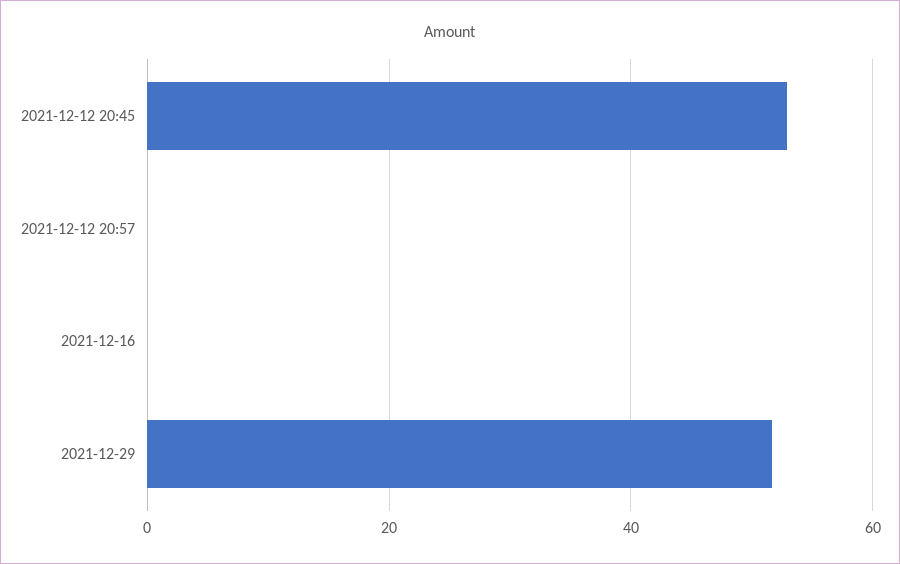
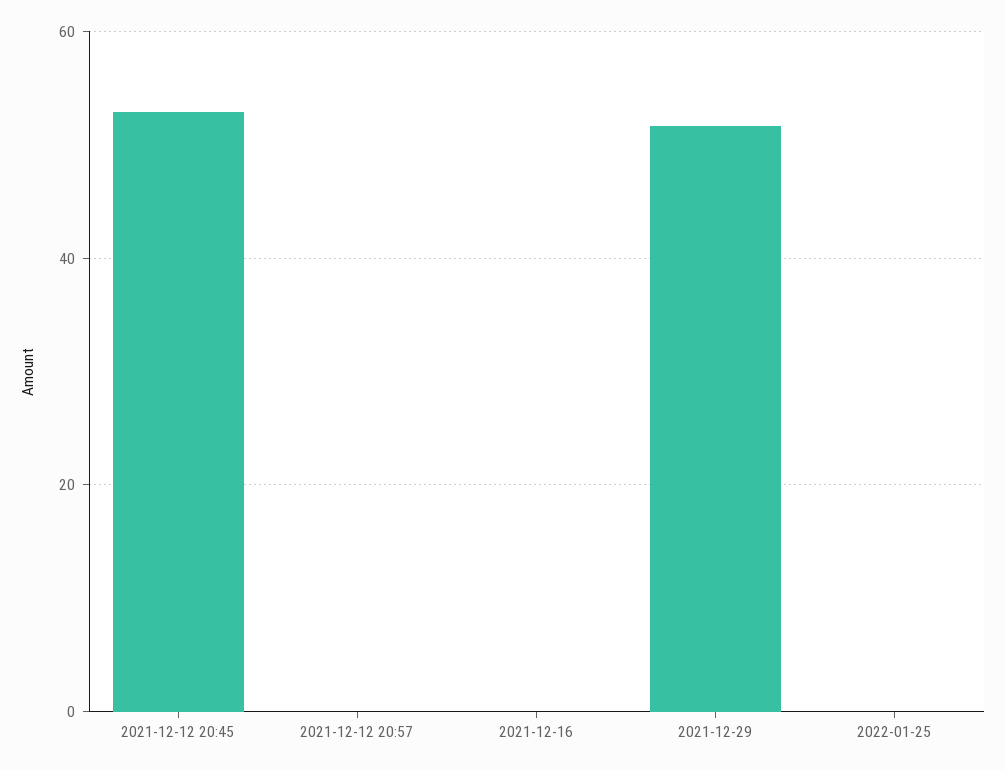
2022-01-25: none -> 0

